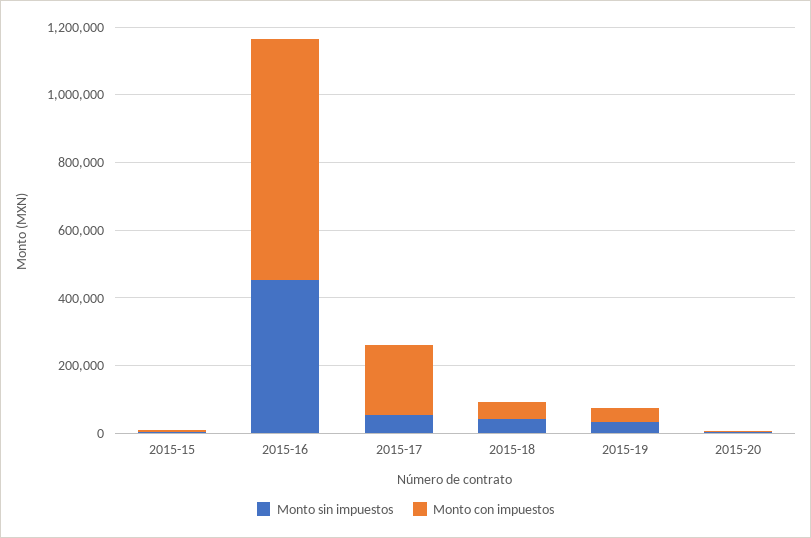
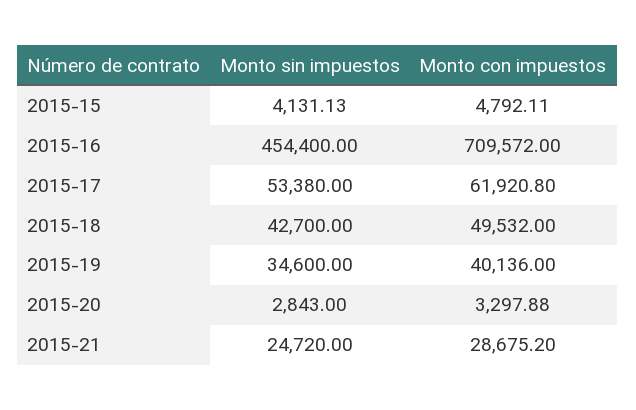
Monto con impuestos, 2015-17: 200000 -> 61920.8
Monto sin impuestos, 2015-21: none -> 24720
Monto con impuestos, 2015-21: none -> 28675.2

